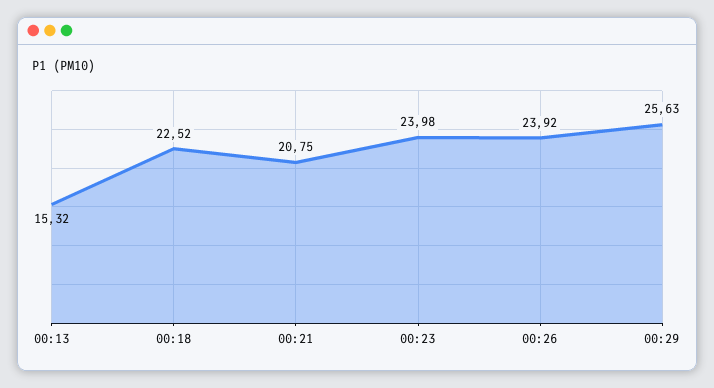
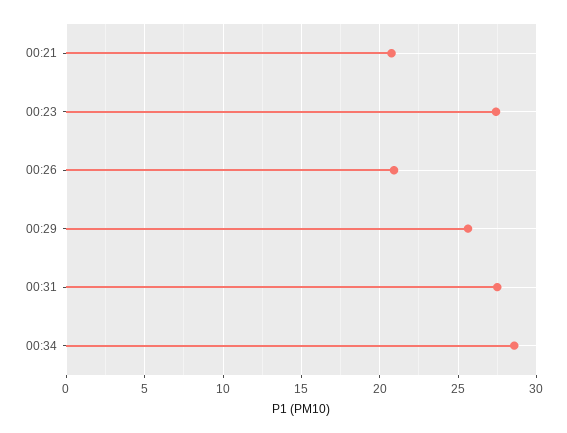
00:13: 15.32 -> none
00:18: 22.52 -> none
00:23: 23.98 -> 27.5
00:26: 23.92 -> 21
00:31: none -> 27.5
00:34: none -> 28.5

